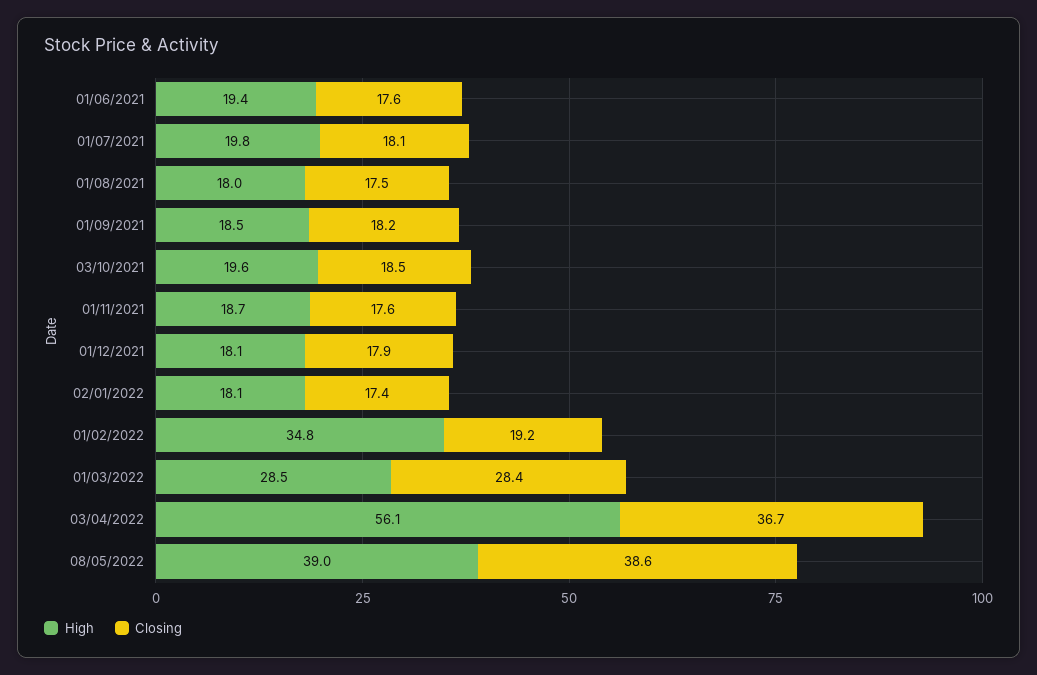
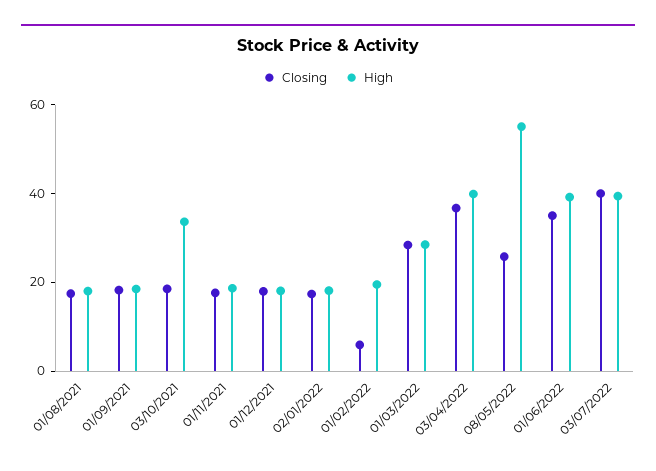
High, 01/06/2021: 19.4 -> none
Closing, 01/06/2021: 17.6 -> none
High, 01/07/2021: 19.8 -> none
Closing, 01/07/2021: 18.1 -> none
High, 03/10/2021: 19.6 -> 35
High, 01/02/2022: 34.8 -> 20
Closing, 01/02/2022: 19.2 -> 5
High, 03/04/2022: 56.1 -> 40
High, 08/05/2022: 39 -> 55
Closing, 08/05/2022: 38.6 -> 25
Closing, 01/06/2022: none -> 35
High, 01/06/2022: none -> 40
Closing, 03/07/2022: none -> 40
High, 03/07/2022: none -> 40

